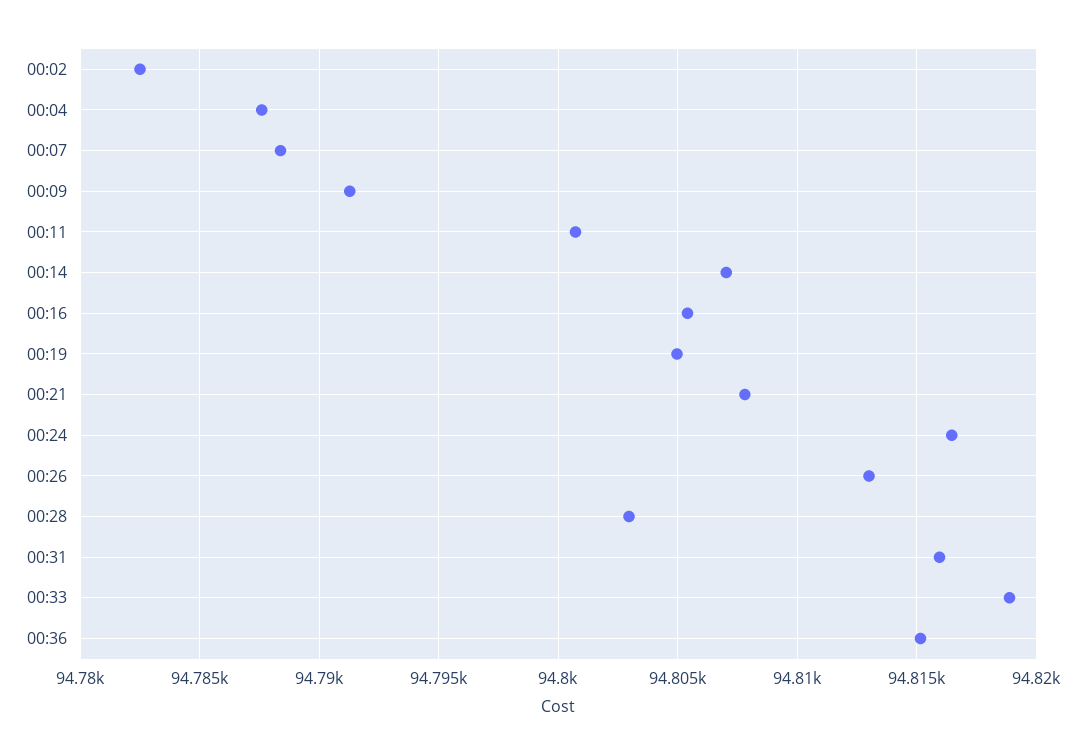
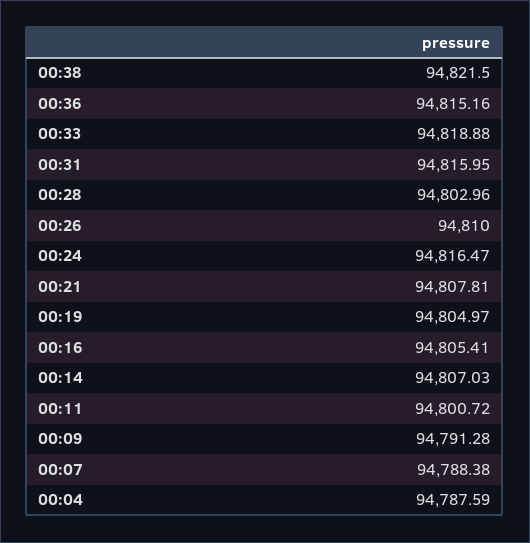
00:02: 94782.5 -> none
00:26: 94813 -> 94810
00:38: none -> 94821.5

